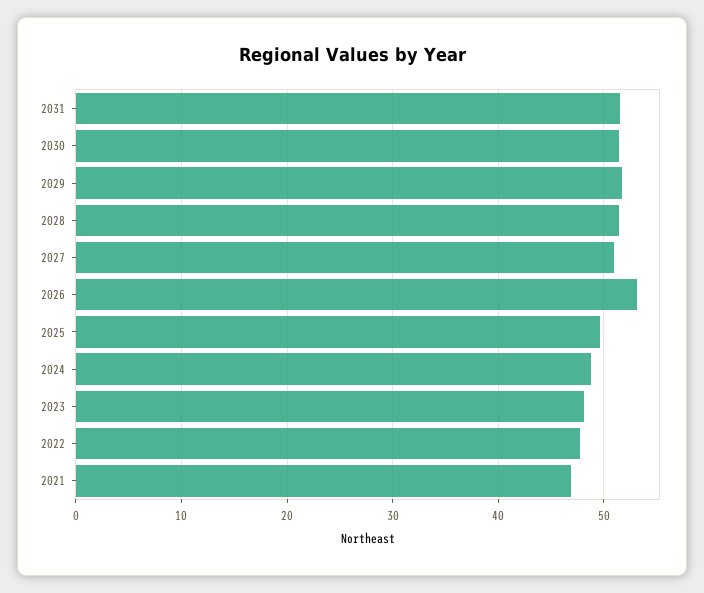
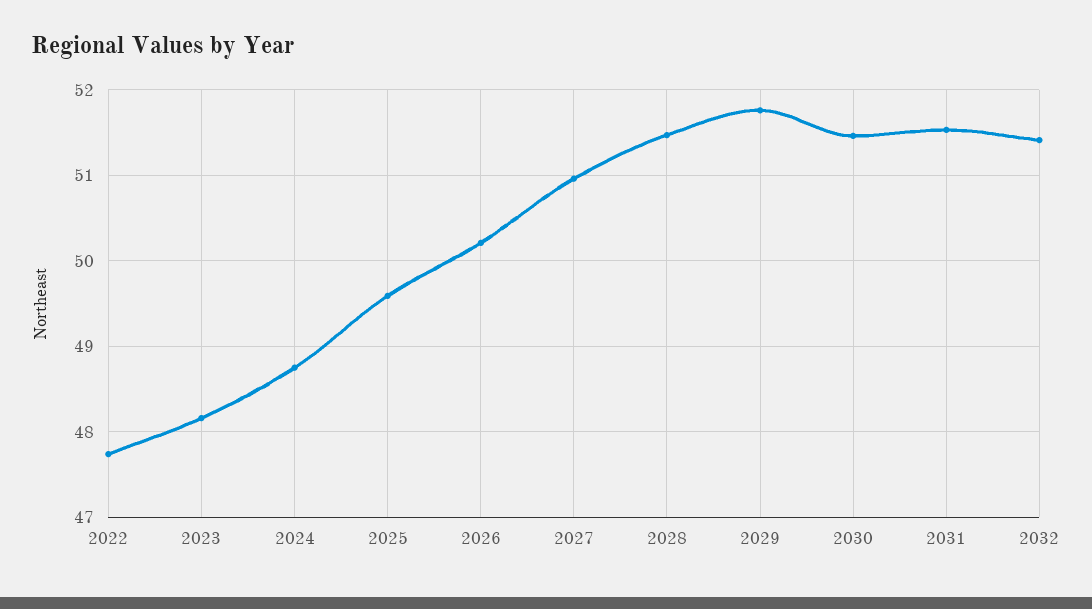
2026: 53 -> 50.2
2021: 47 -> none
2032: none -> 51.4

